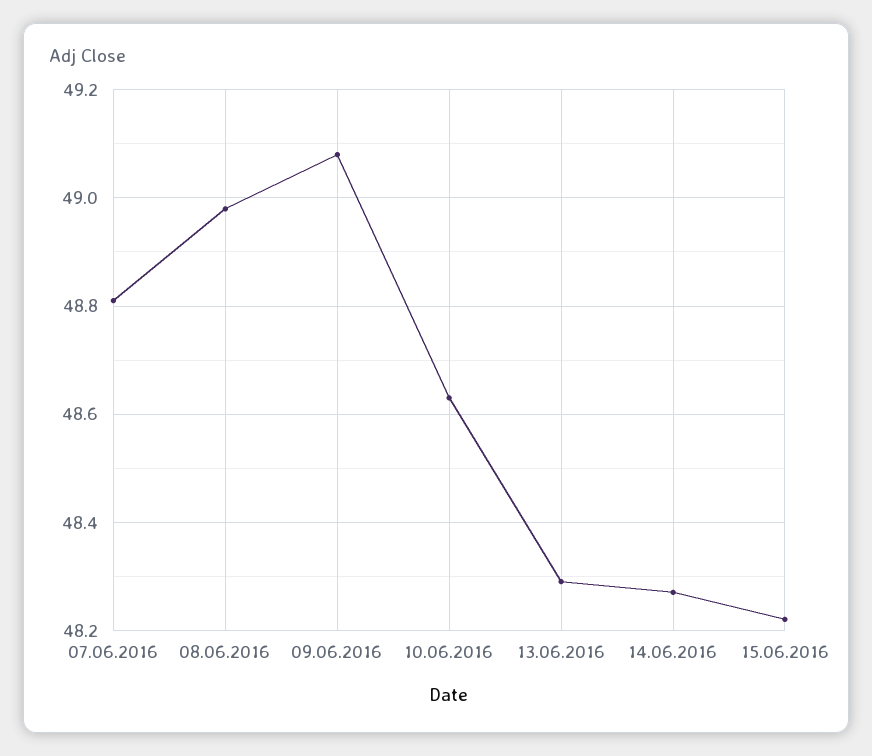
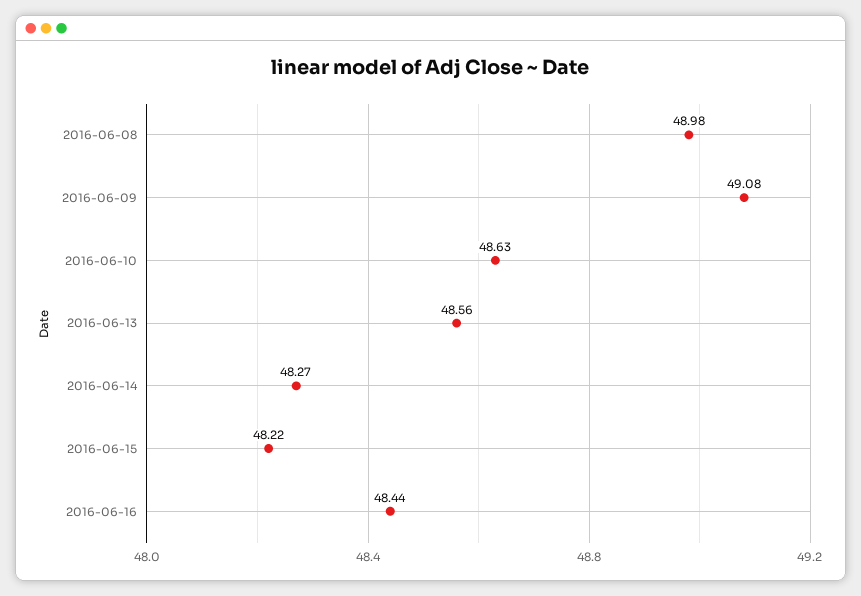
07.06.2016: 48.8 -> none
13.06.2016: 48.3 -> 48.56
2016-06-16: none -> 48.44

